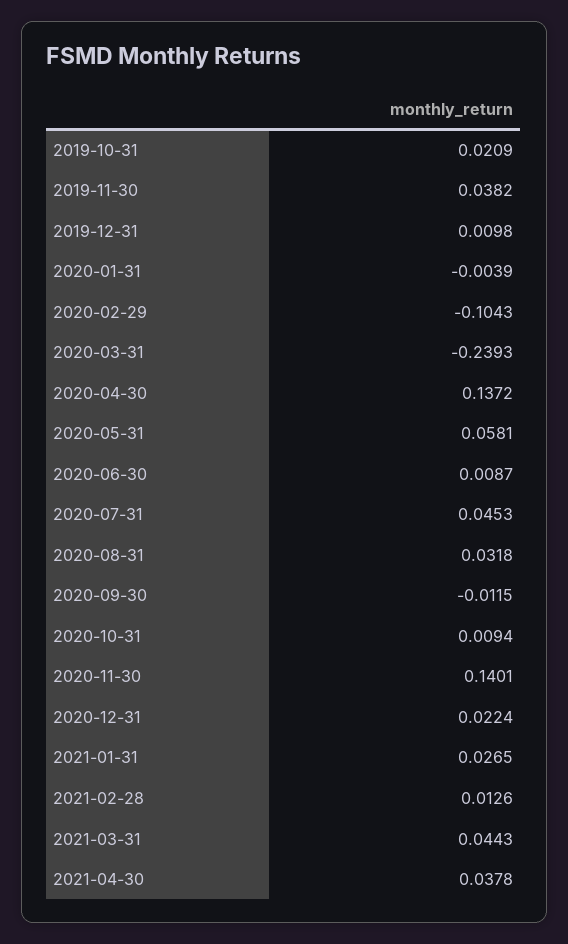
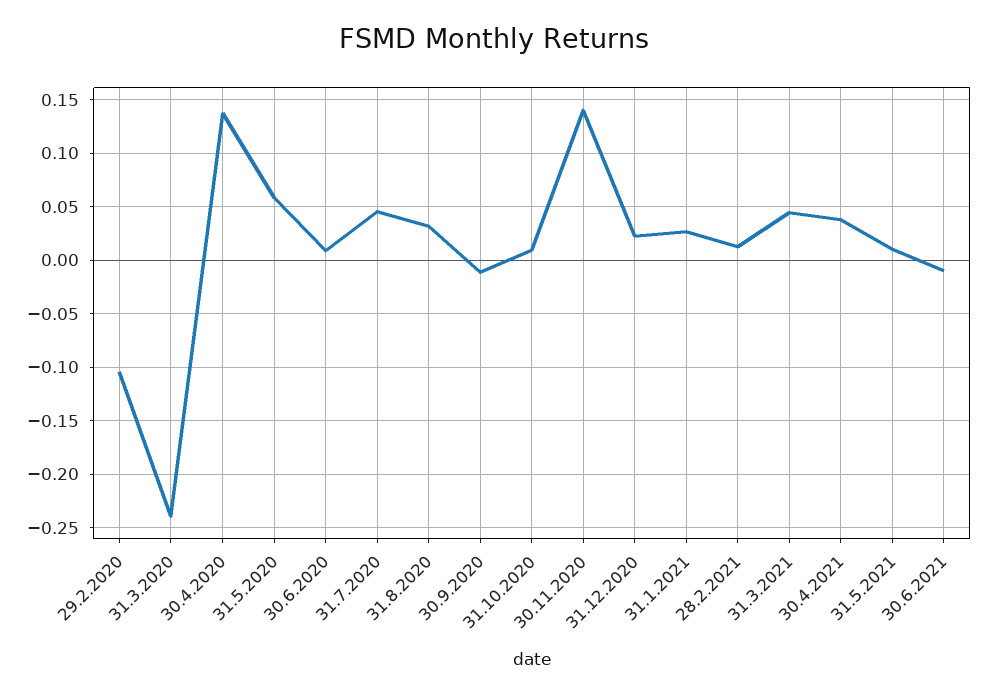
2019-10-31: 0.0209 -> none
2019-11-30: 0.0382 -> none
2019-12-31: 0.0098 -> none
2020-01-31: -0.0039 -> none
31.5.2021: none -> 0.01
30.6.2021: none -> -0.01

